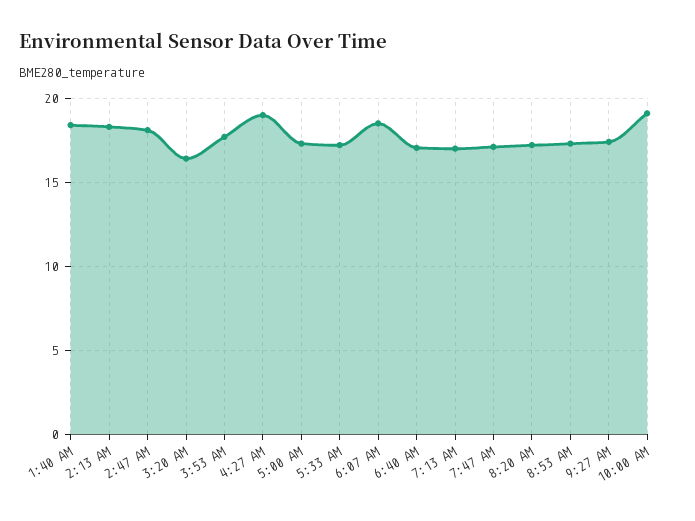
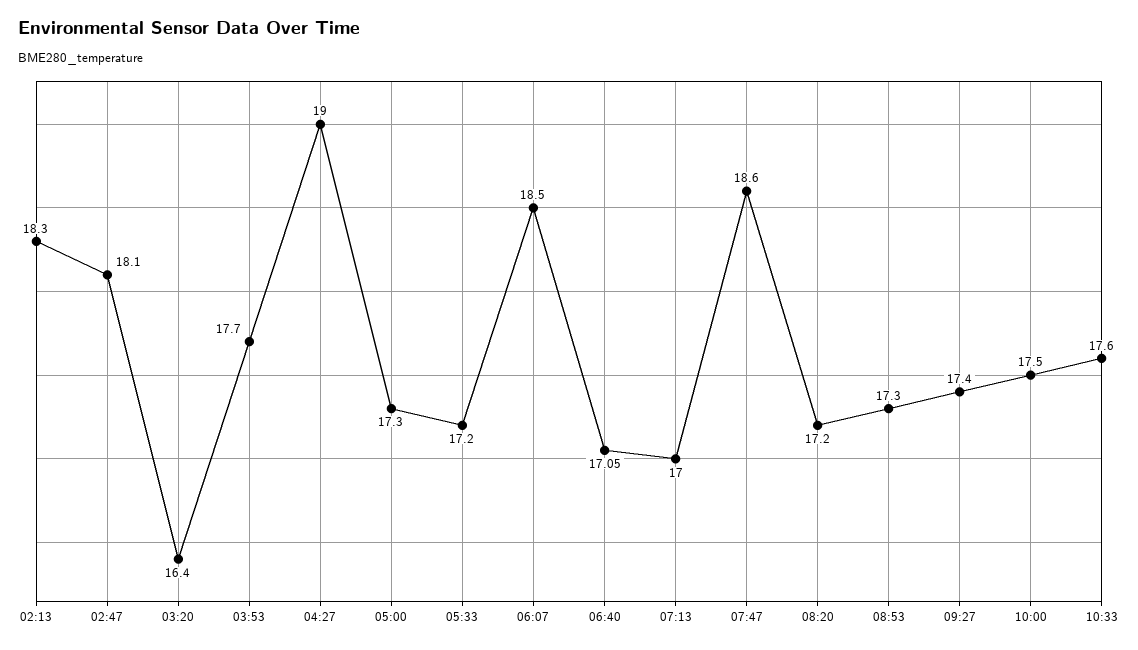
1:40 AM: 18.5 -> none
7:47 AM: 17 -> 18.6
10:00 AM: 19 -> 17.5
10:33: none -> 17.6

